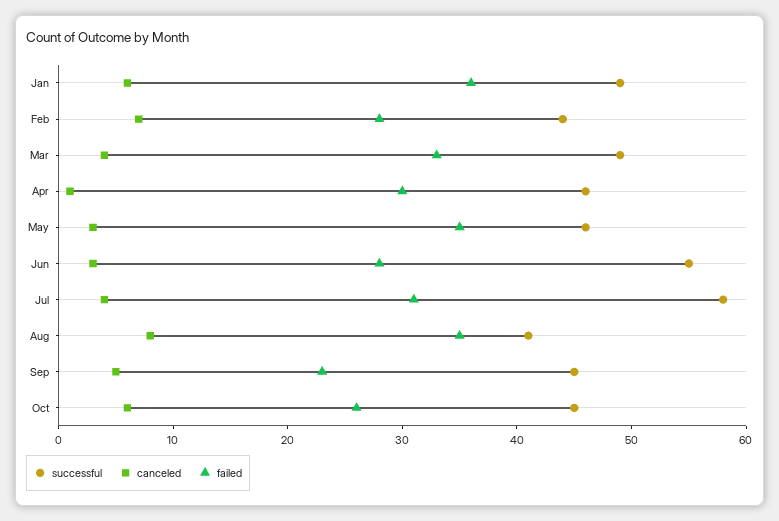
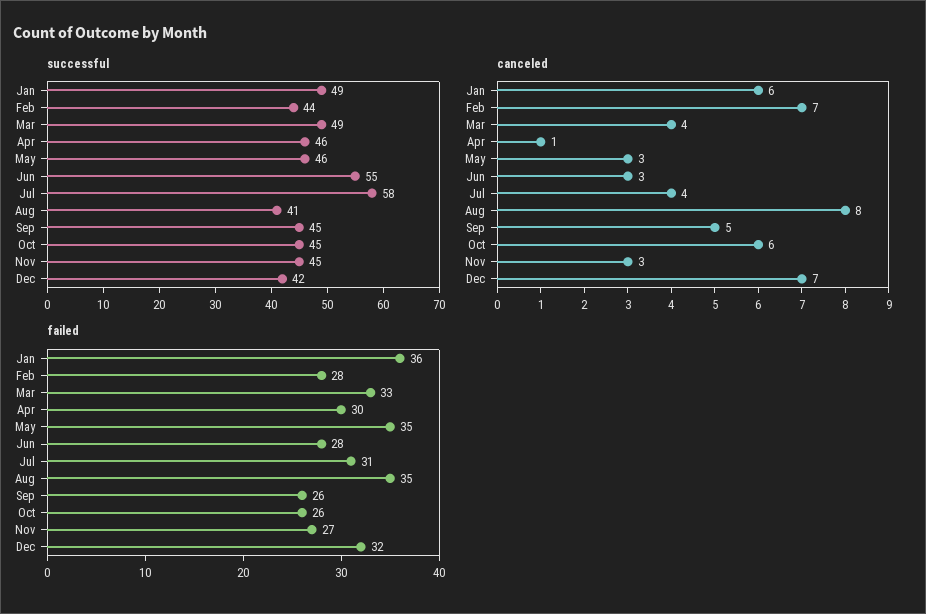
failed, Sep: 23 -> 26
successful, Nov: none -> 45
successful, Dec: none -> 42
canceled, Nov: none -> 3
canceled, Dec: none -> 7
failed, Nov: none -> 27
failed, Dec: none -> 32

